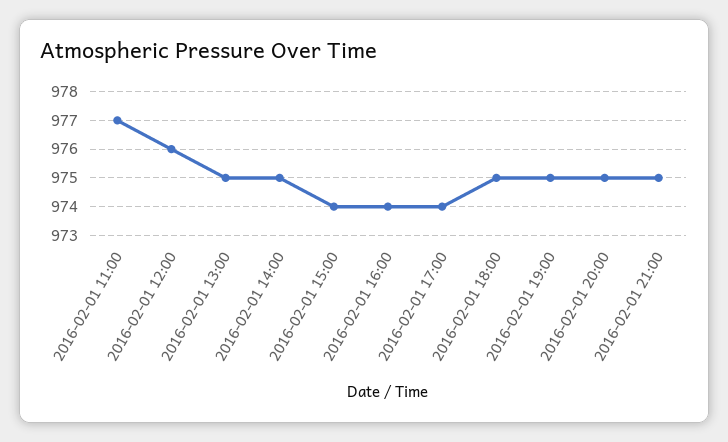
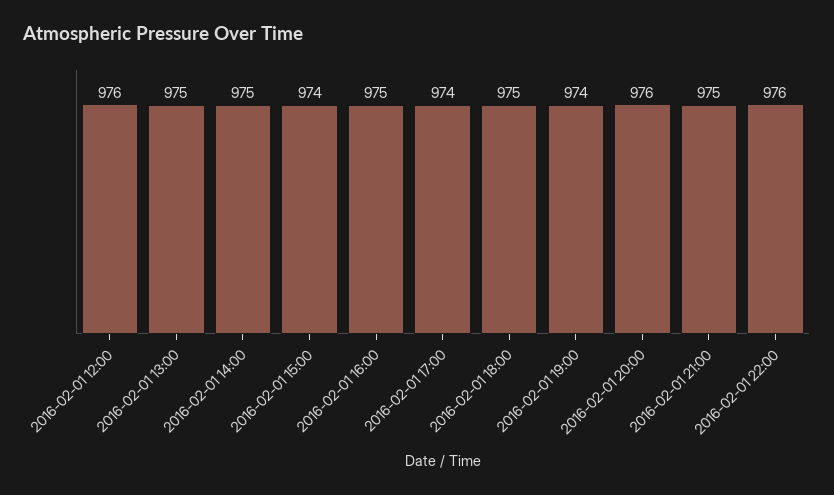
2016-02-01 11:00: 977 -> none
2016-02-01 16:00: 974 -> 975
2016-02-01 19:00: 975 -> 974
2016-02-01 20:00: 975 -> 976
2016-02-01 22:00: none -> 976

